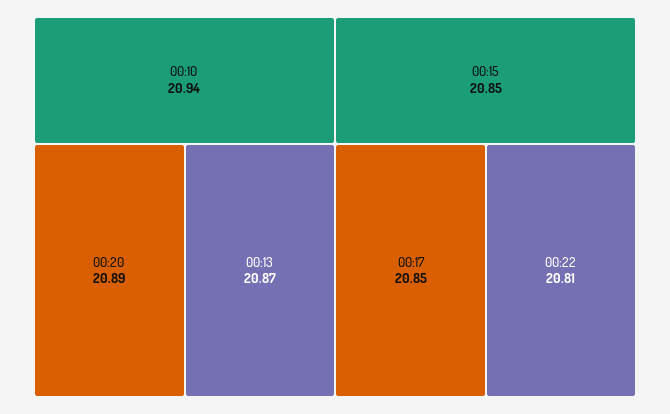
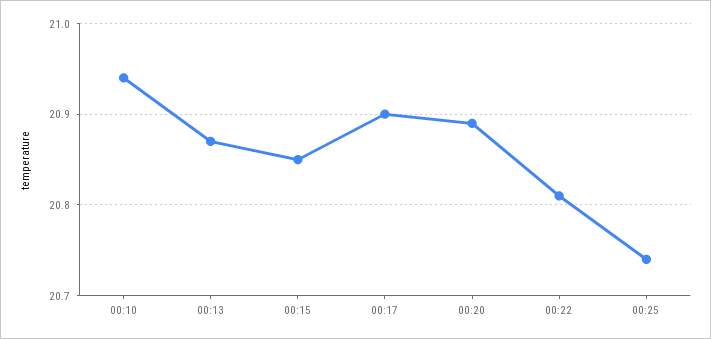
00:17: 20.85 -> 20.9
00:25: none -> 20.74

